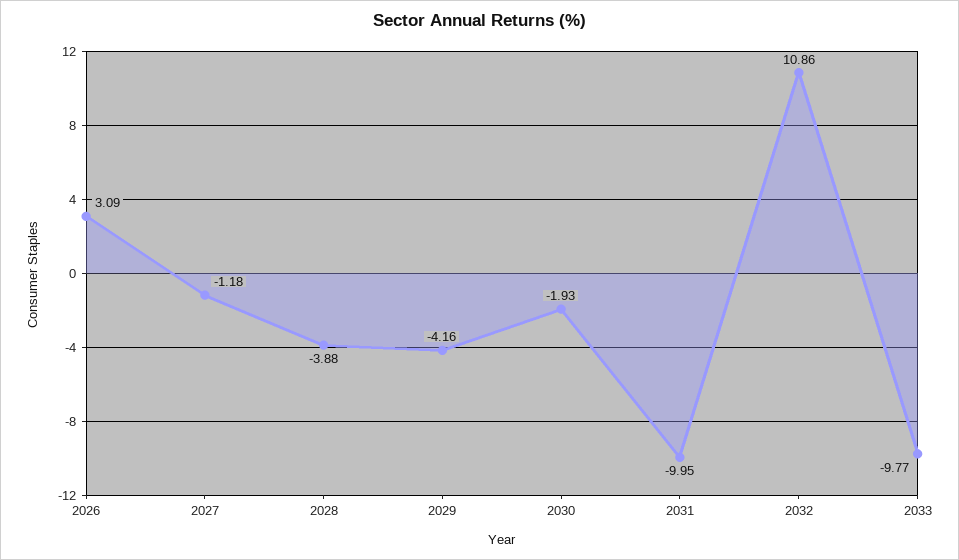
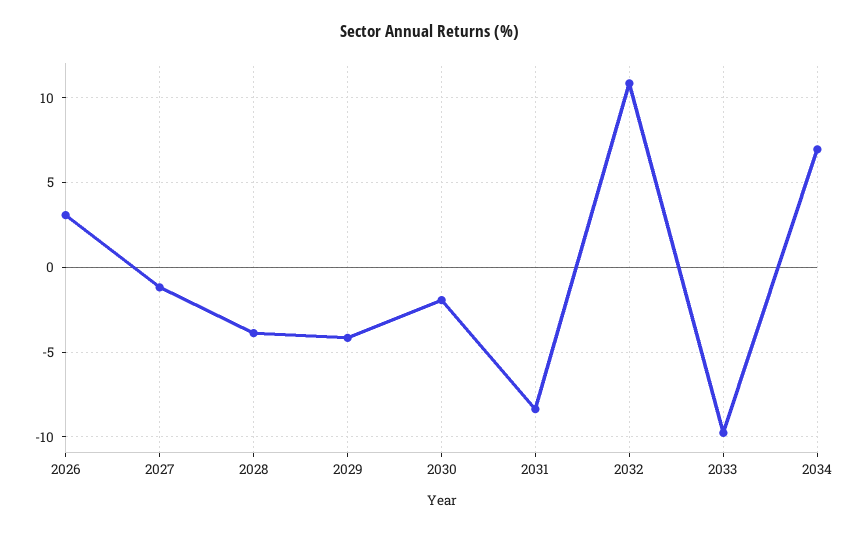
2031: -9.95 -> -8.5
2034: none -> 7

